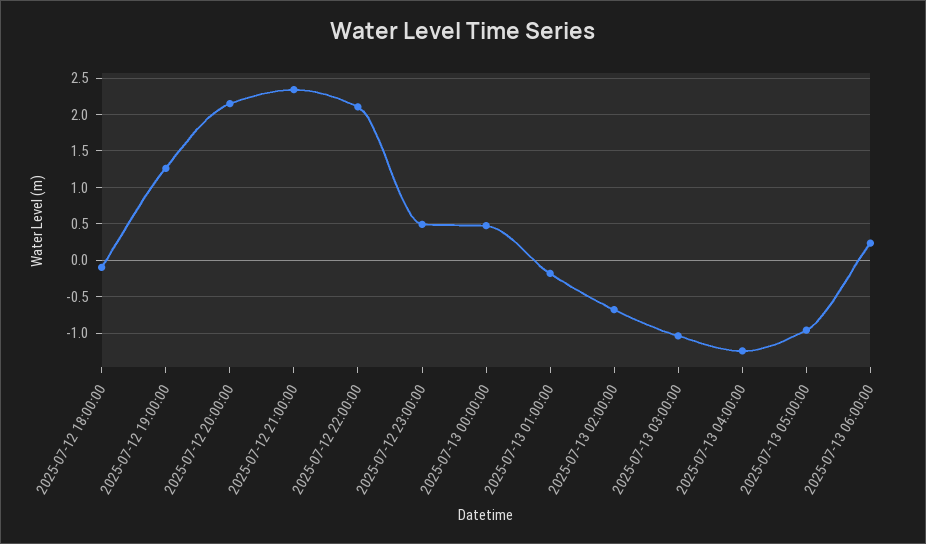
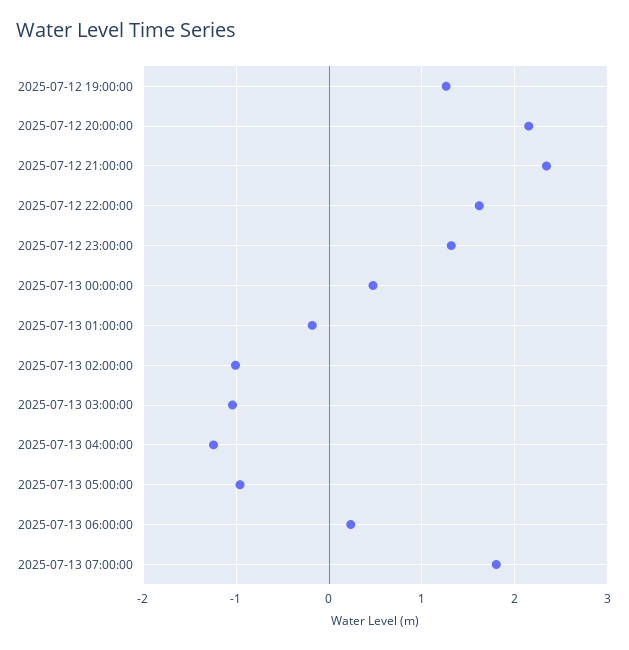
2025-07-12 18:00:00: -0.1 -> none
2025-07-12 22:00:00: 2.1 -> 1.6
2025-07-12 23:00:00: 0.5 -> 1.3
2025-07-13 02:00:00: -0.7 -> -1
2025-07-13 07:00:00: none -> 1.8

